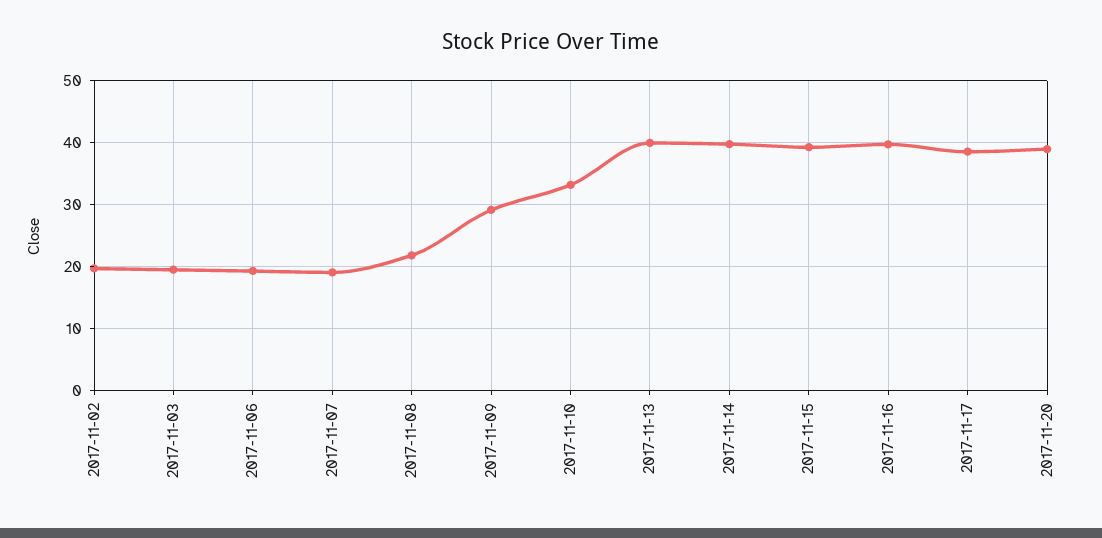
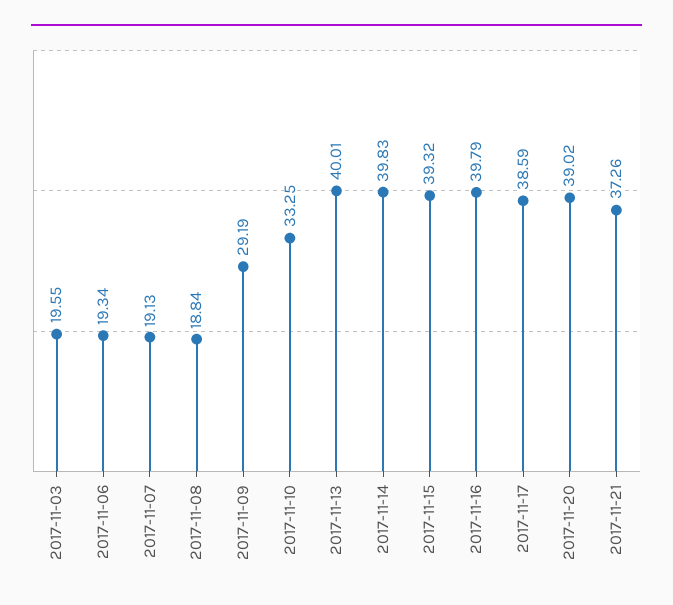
2017-11-02: 20 -> none
2017-11-08: 22 -> 18.84
2017-11-21: none -> 37.26

